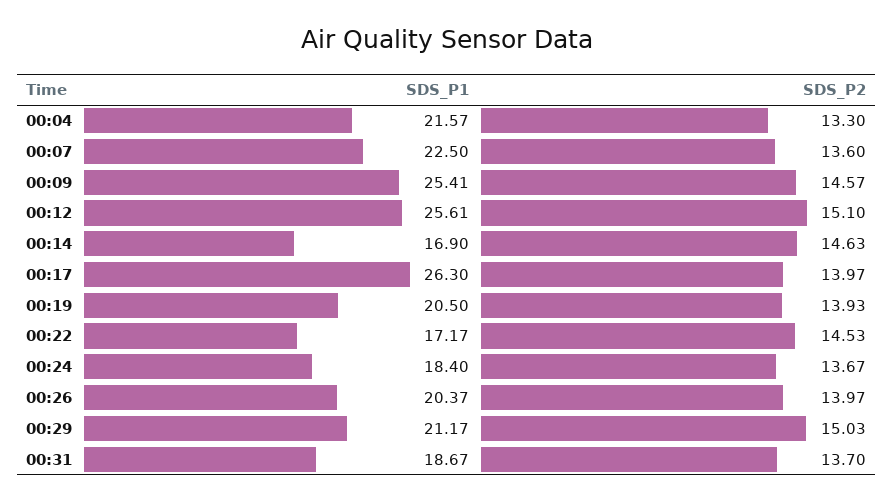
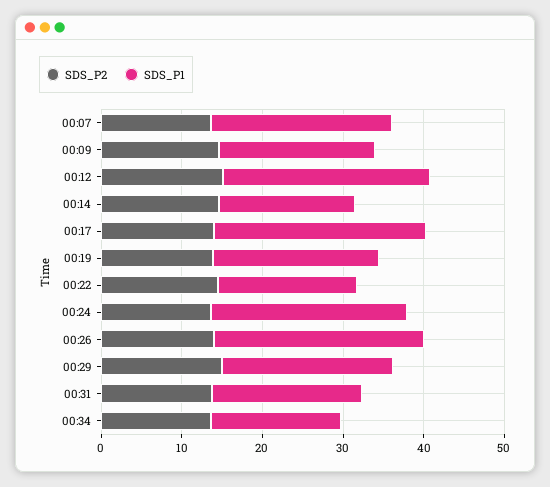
SDS_P1, 00:04: 21.57 -> none
SDS_P2, 00:04: 13.3 -> none
SDS_P1, 00:09: 25.41 -> 20
SDS_P1, 00:24: 18.4 -> 24
SDS_P1, 00:26: 20.37 -> 26
SDS_P2, 00:34: none -> 14
SDS_P1, 00:34: none -> 16

